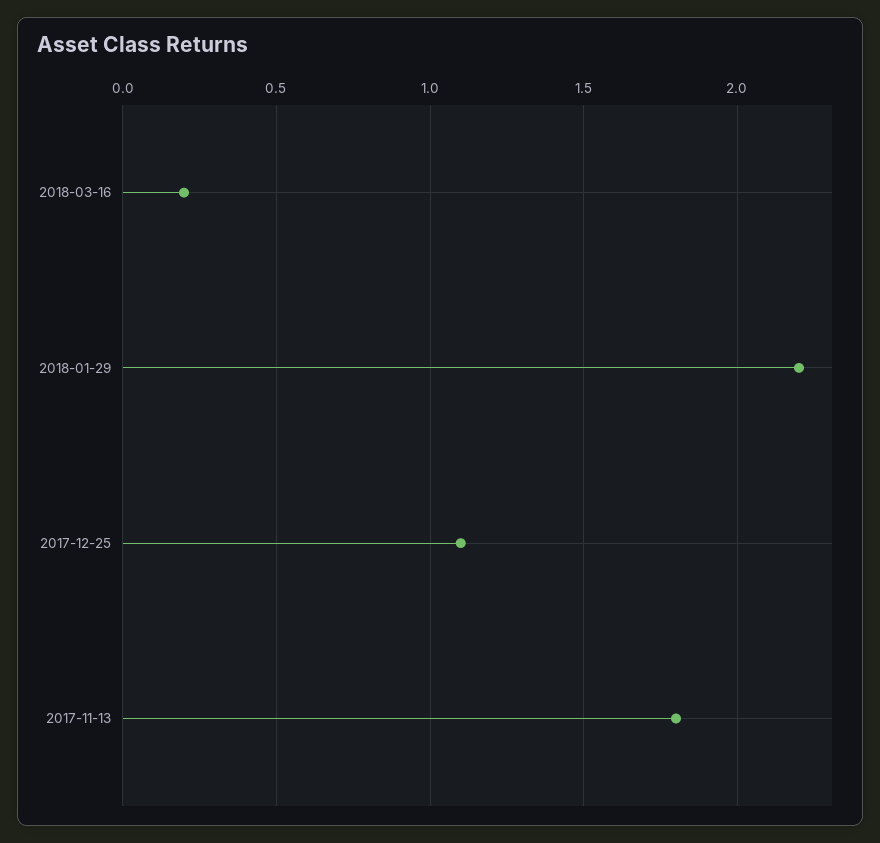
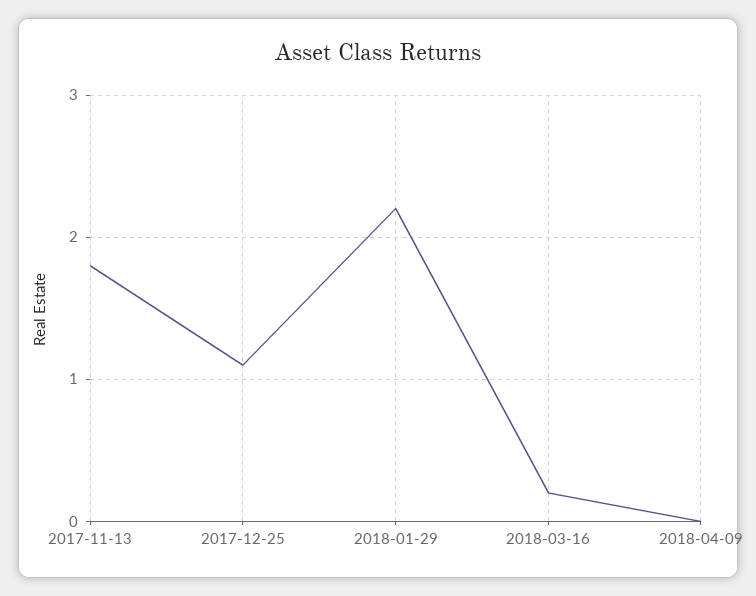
2018-04-09: none -> 0

